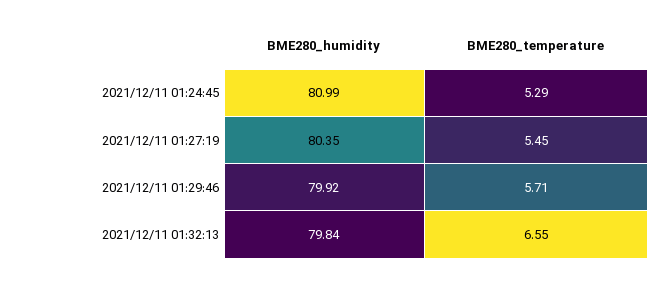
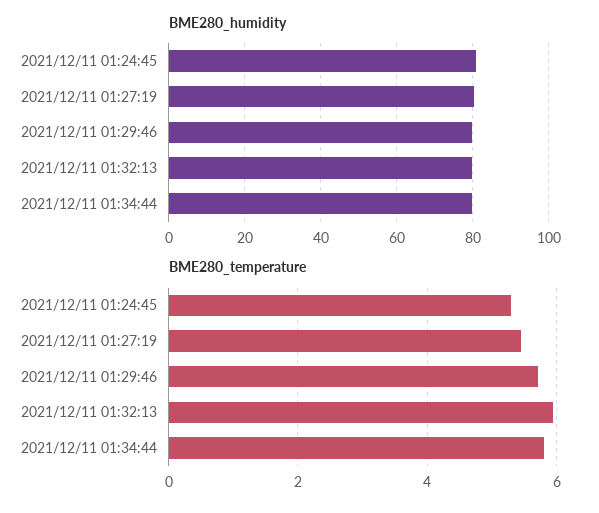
BME280_temperature, 2021/12/11 01:32:13: 6.55 -> 6
BME280_humidity, 2021/12/11 01:34:44: none -> 80
BME280_temperature, 2021/12/11 01:34:44: none -> 5.8

